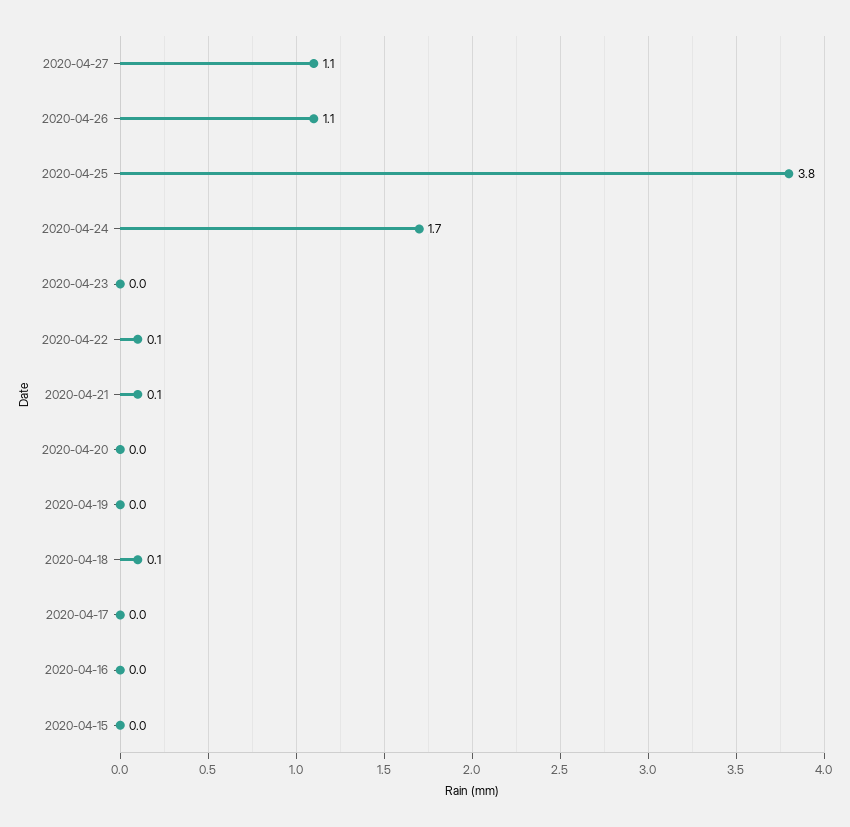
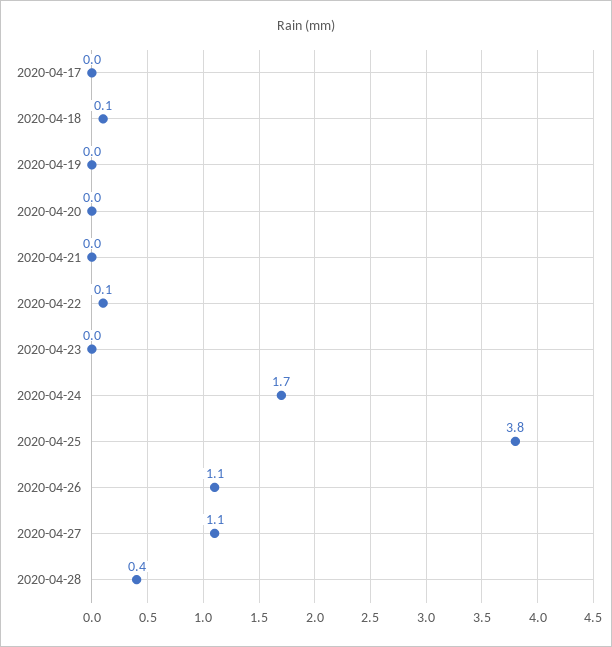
2020-04-21: 0.1 -> 0
2020-04-16: 0 -> none
2020-04-15: 0 -> none
2020-04-28: none -> 0.4

